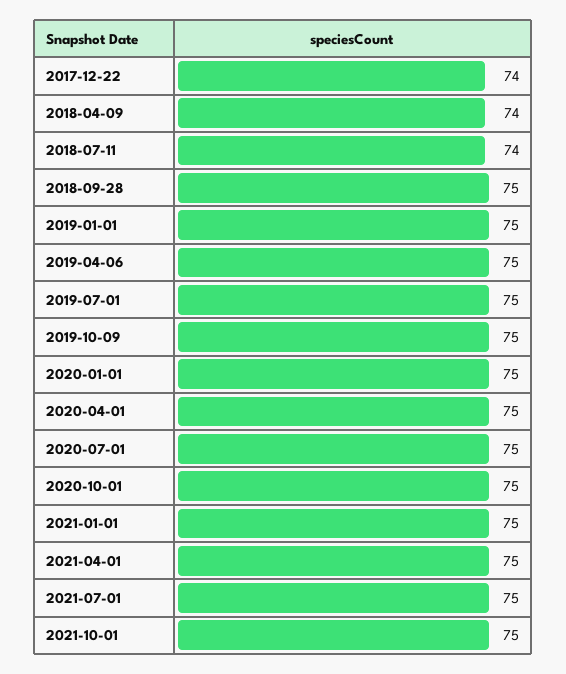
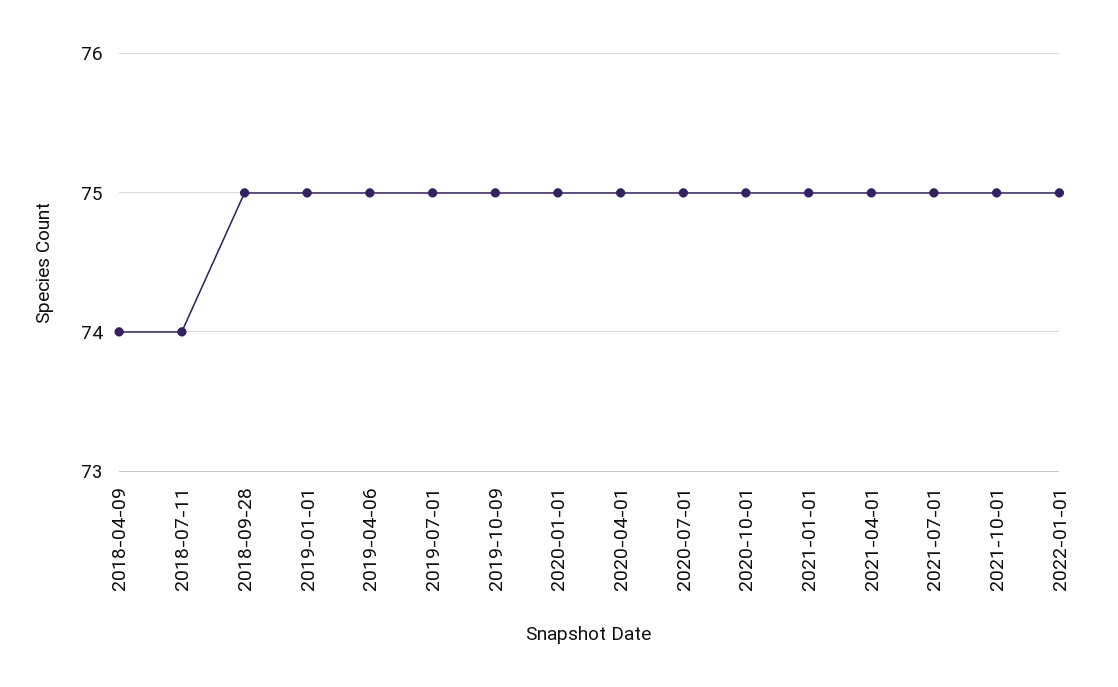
2017-12-22: 74 -> none
2022-01-01: none -> 75

